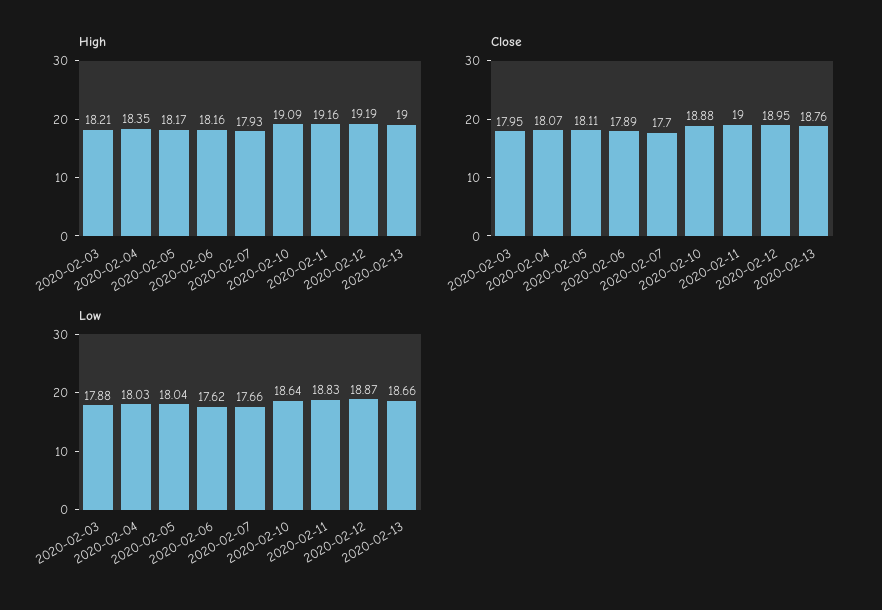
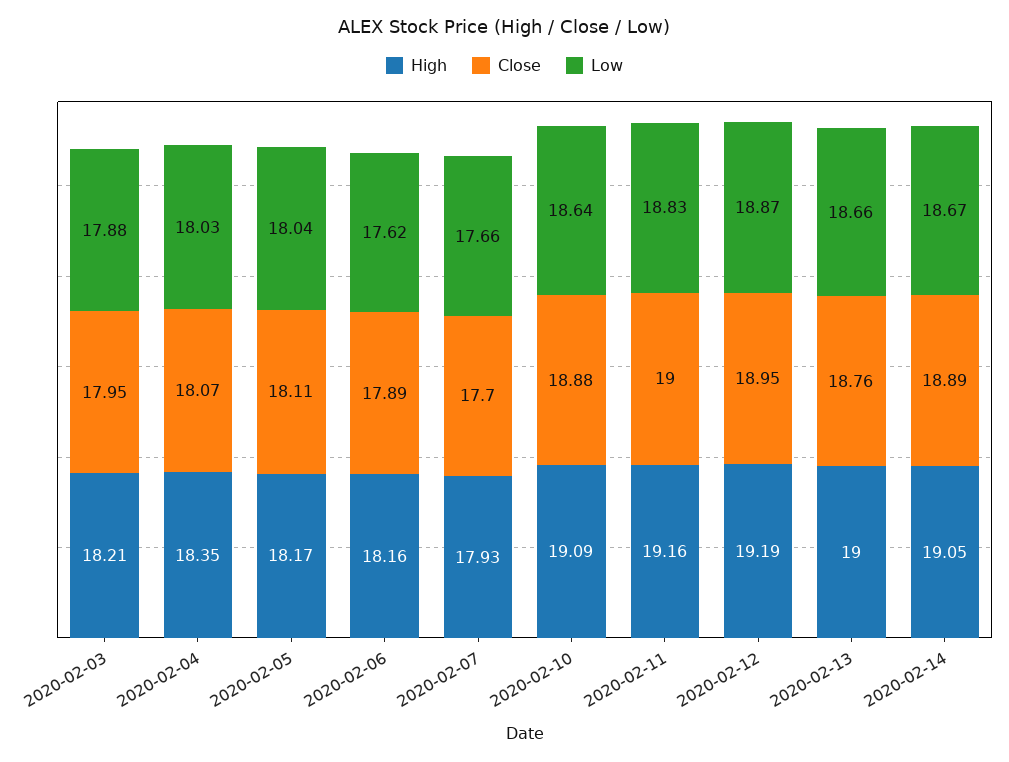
High, 2020-02-14: none -> 19.05
Close, 2020-02-14: none -> 18.89
Low, 2020-02-14: none -> 18.67

